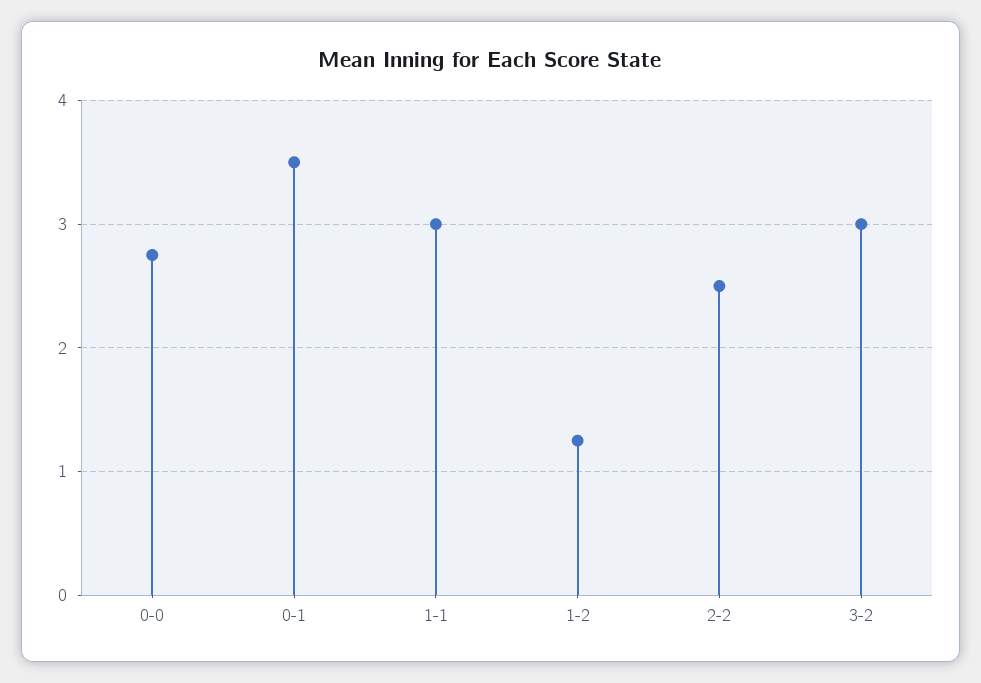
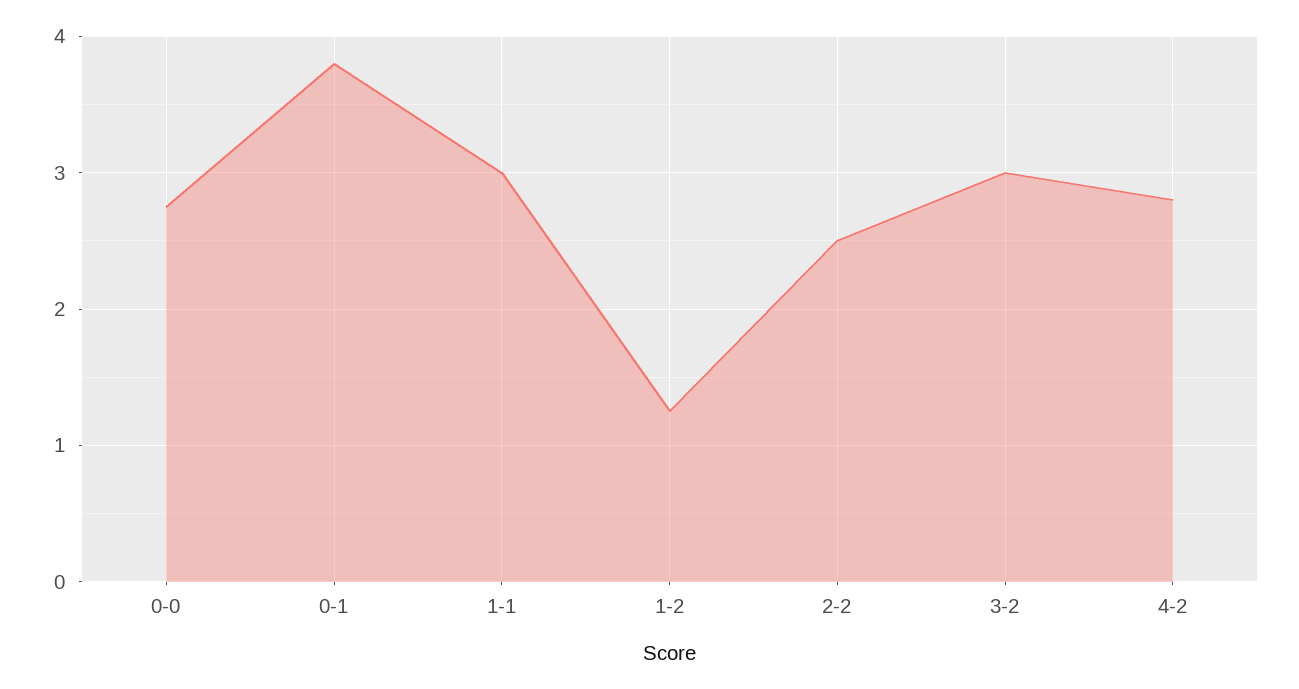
0-1: 3.5 -> 3.8
4-2: none -> 2.8

